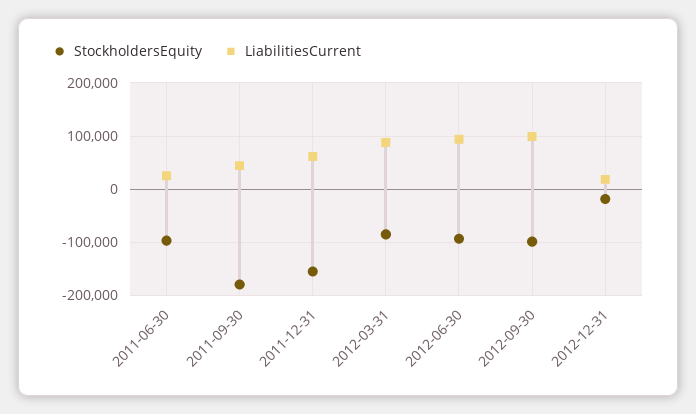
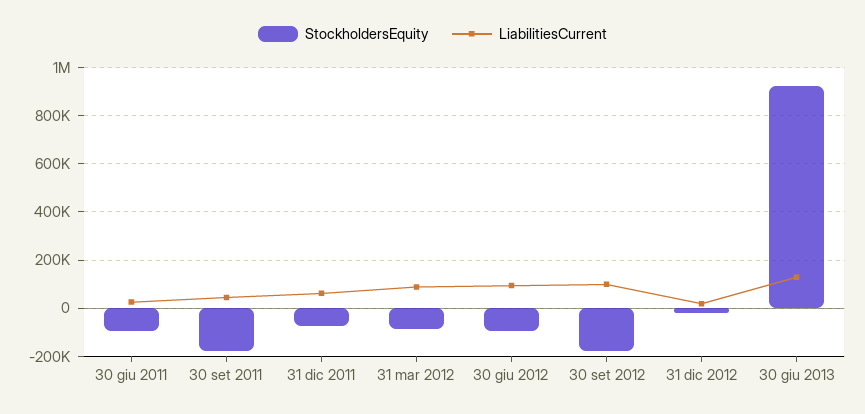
StockholdersEquity, 2011-12-31: -160000 -> -75000
StockholdersEquity, 2012-09-30: -100000 -> -175000
StockholdersEquity, 30 giu 2013: none -> 925000
LiabilitiesCurrent, 30 giu 2013: none -> 125000

